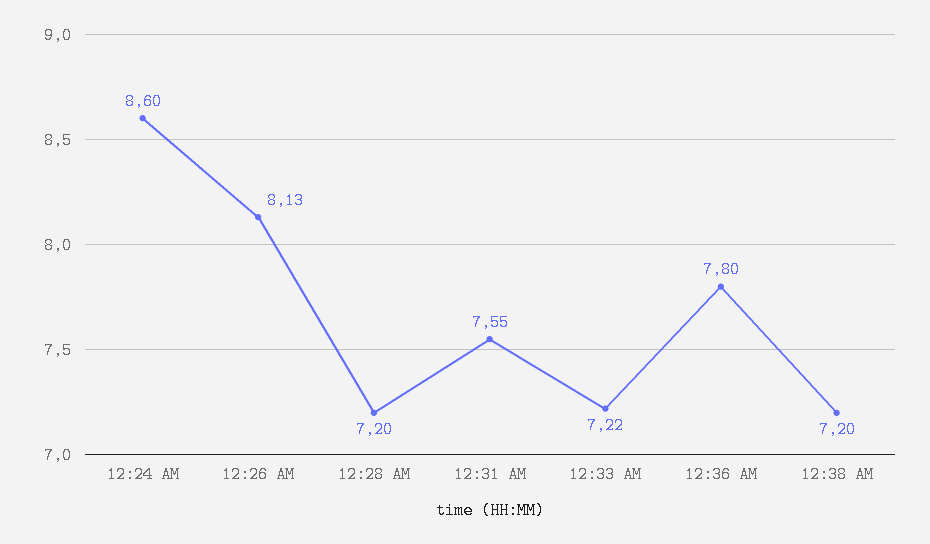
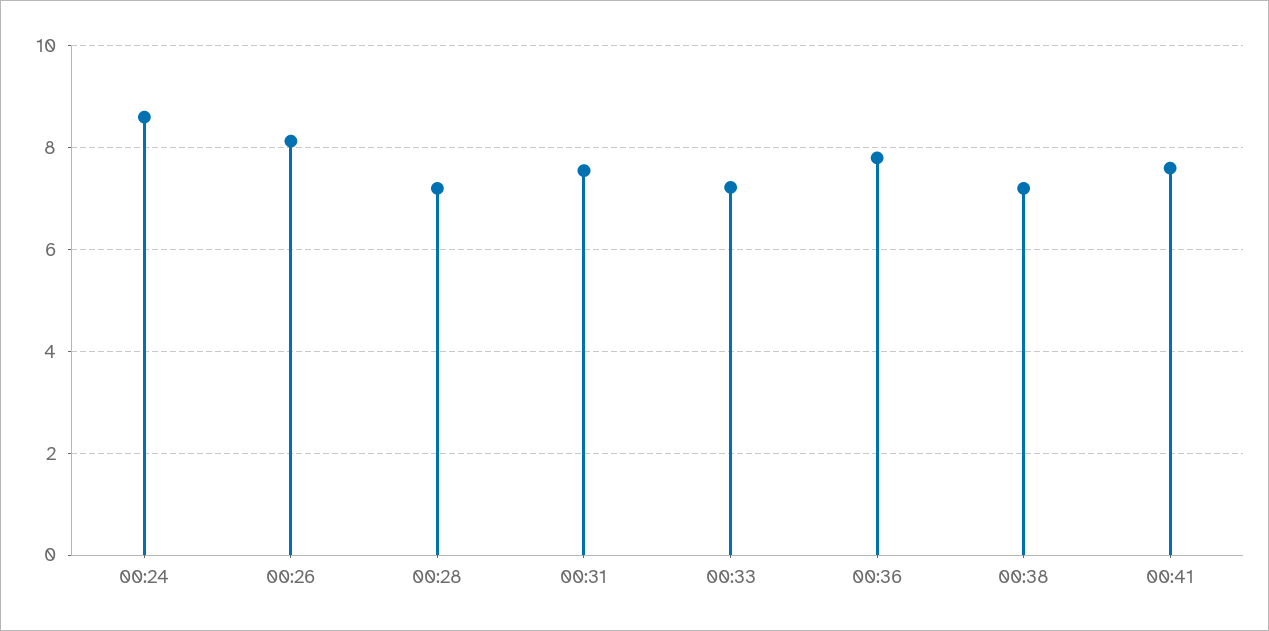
00:41: none -> 7.6

